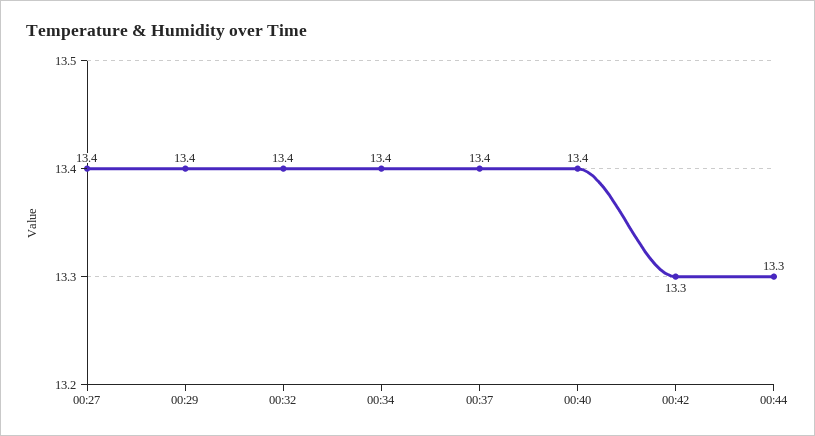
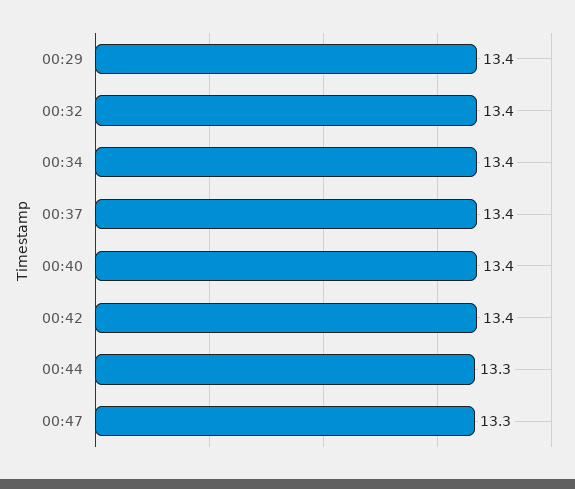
00:27: 13.4 -> none
00:42: 13.3 -> 13.4
00:47: none -> 13.3

